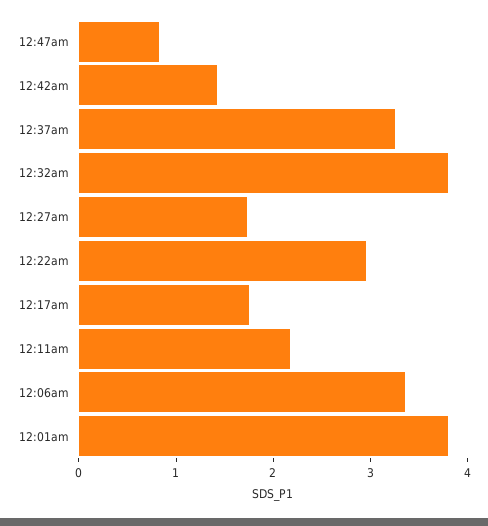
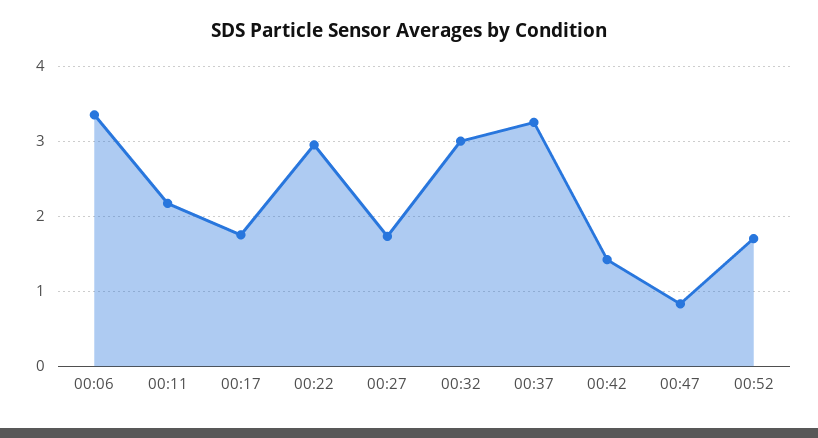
12:32am: 3.8 -> 3
12:01am: 3.8 -> none
00:52: none -> 1.7

